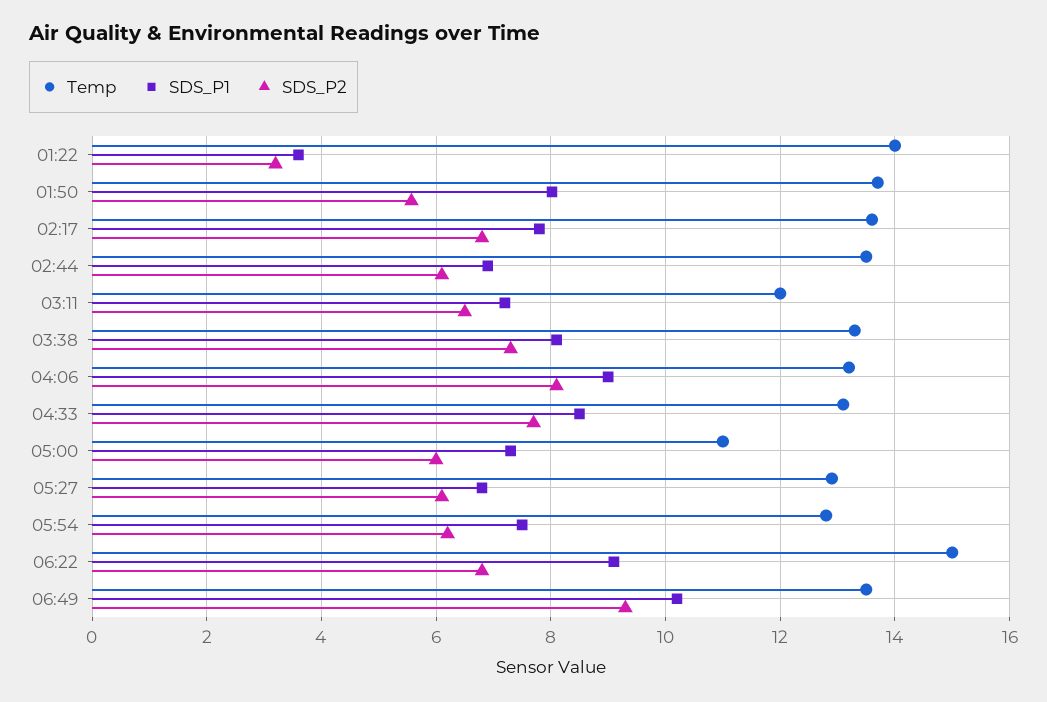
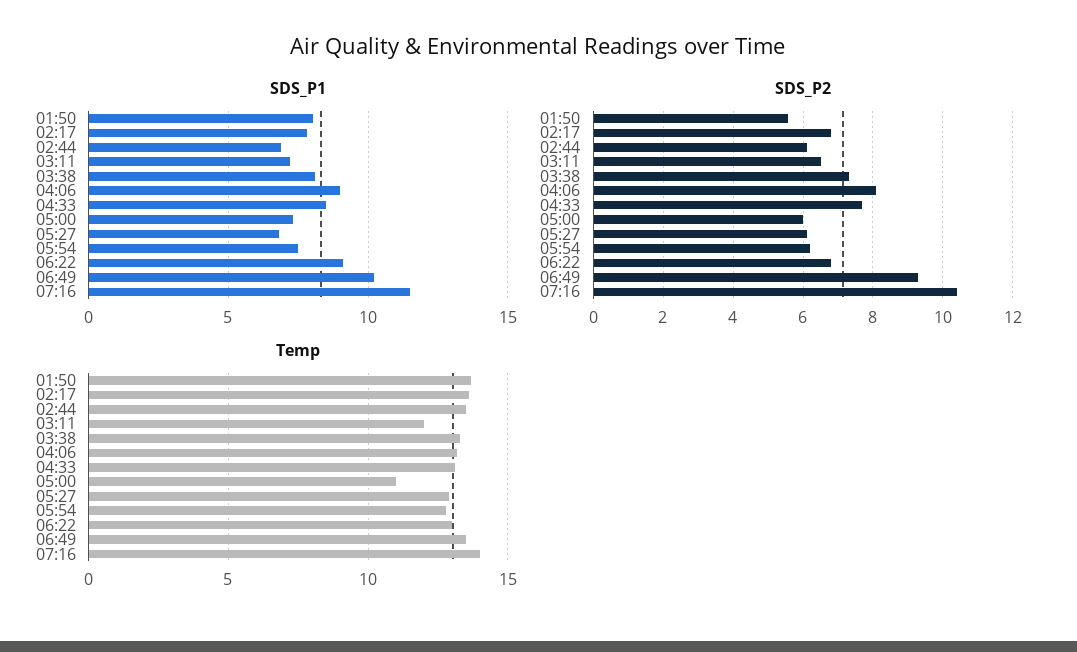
Temp, 01:22: 14 -> none
SDS_P1, 01:22: 3.6 -> none
SDS_P2, 01:22: 3.2 -> none
Temp, 06:22: 15 -> 13
SDS_P1, 07:16: none -> 11.5
SDS_P2, 07:16: none -> 10.4
Temp, 07:16: none -> 14

